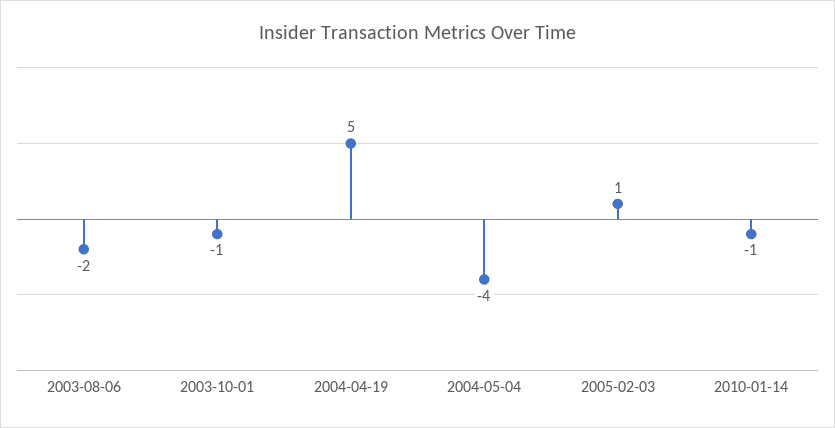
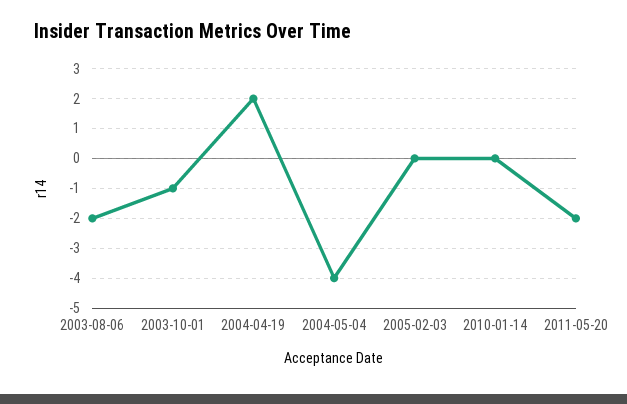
2004-04-19: 5 -> 2
2005-02-03: 1 -> 0
2010-01-14: -1 -> 0
2011-05-20: none -> -2

